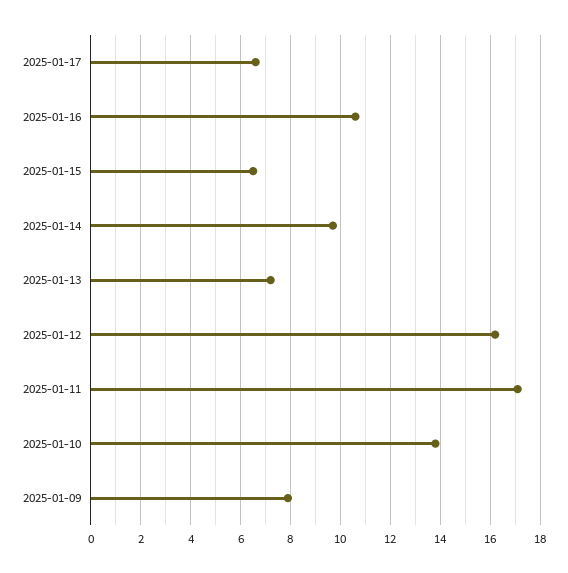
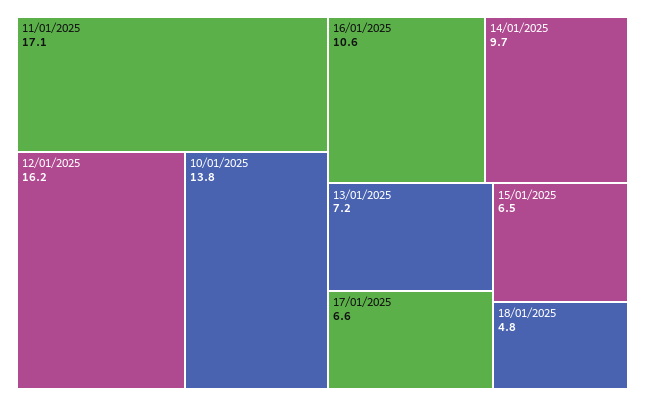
2025-01-09: 8 -> none
18/01/2025: none -> 4.8

